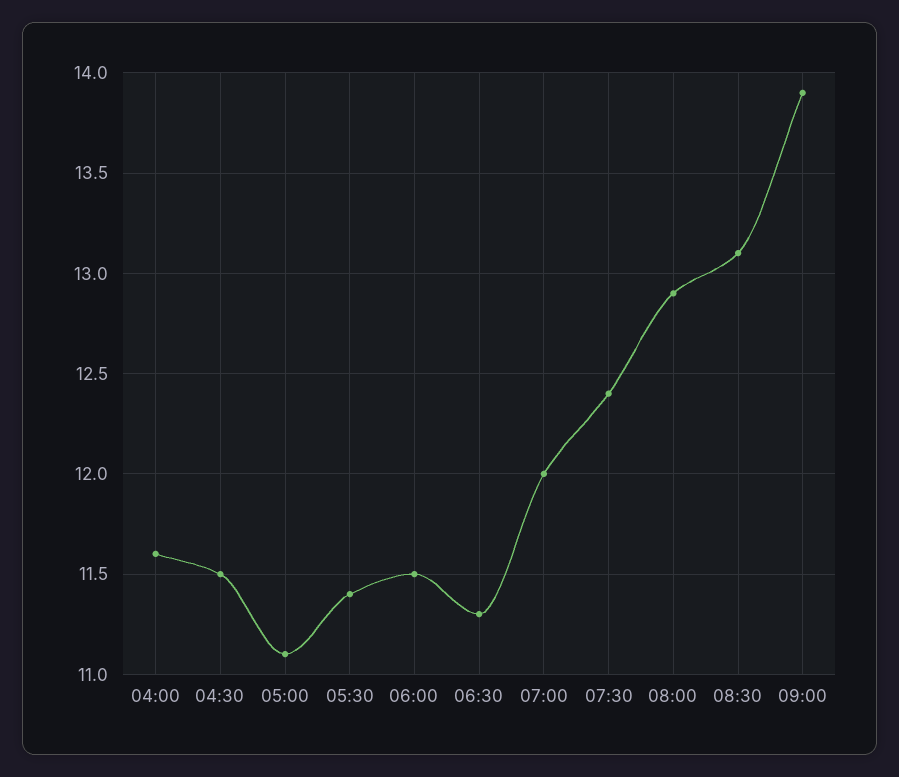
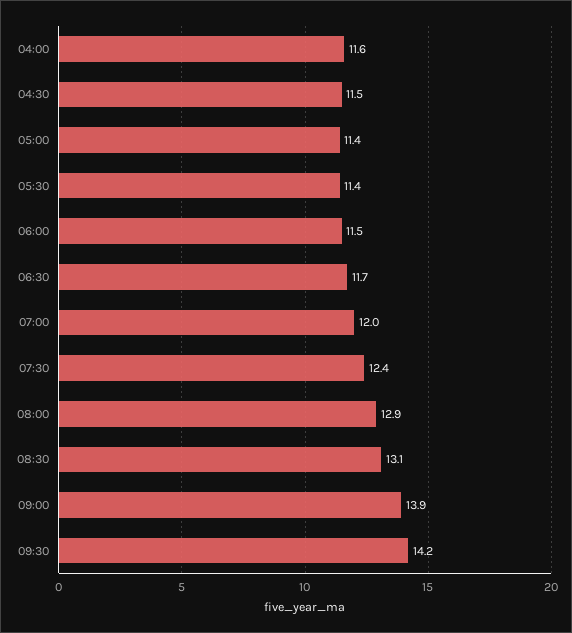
05:00: 11.1 -> 11.4
06:30: 11.3 -> 11.7
09:30: none -> 14.2

